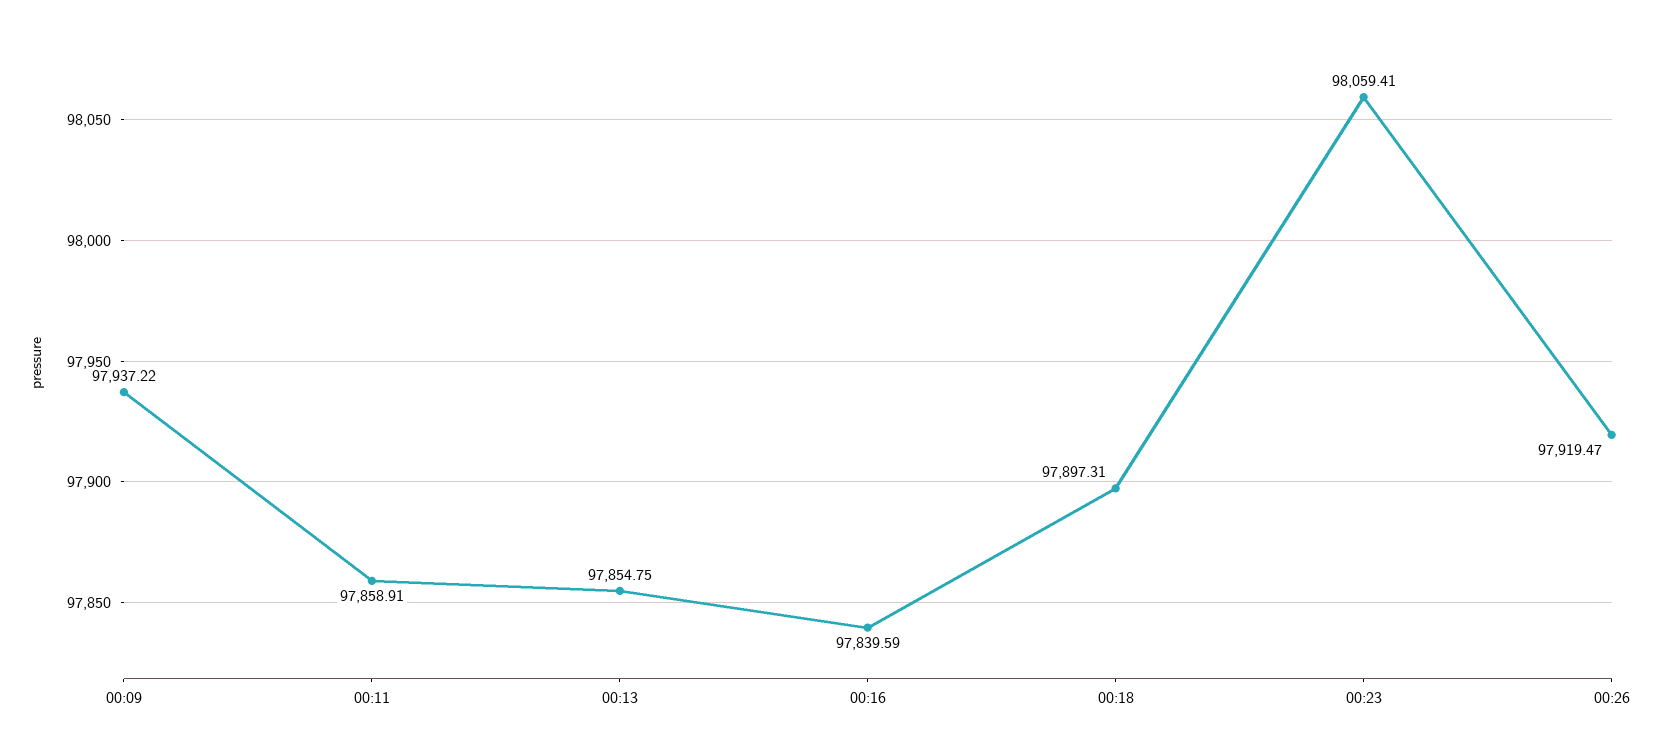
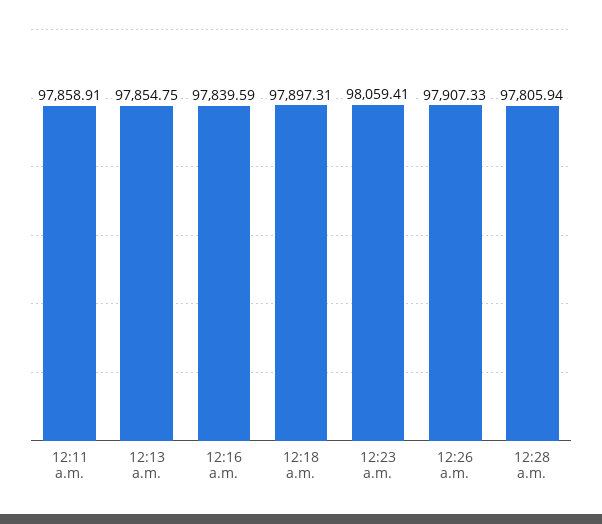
00:09: 97937.22 -> none
00:26: 97919.47 -> 97907.33
12:28 a.m.: none -> 97805.94

